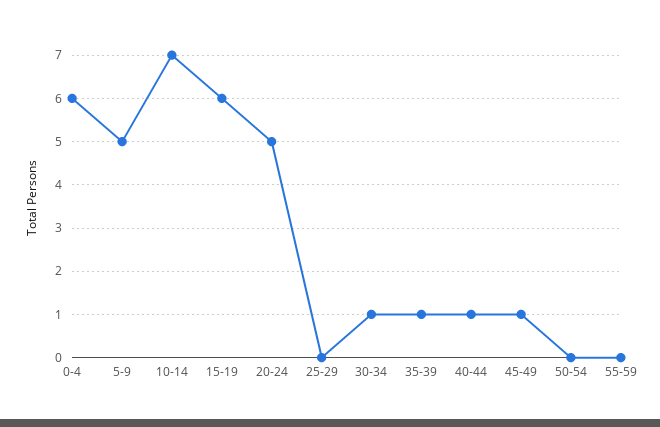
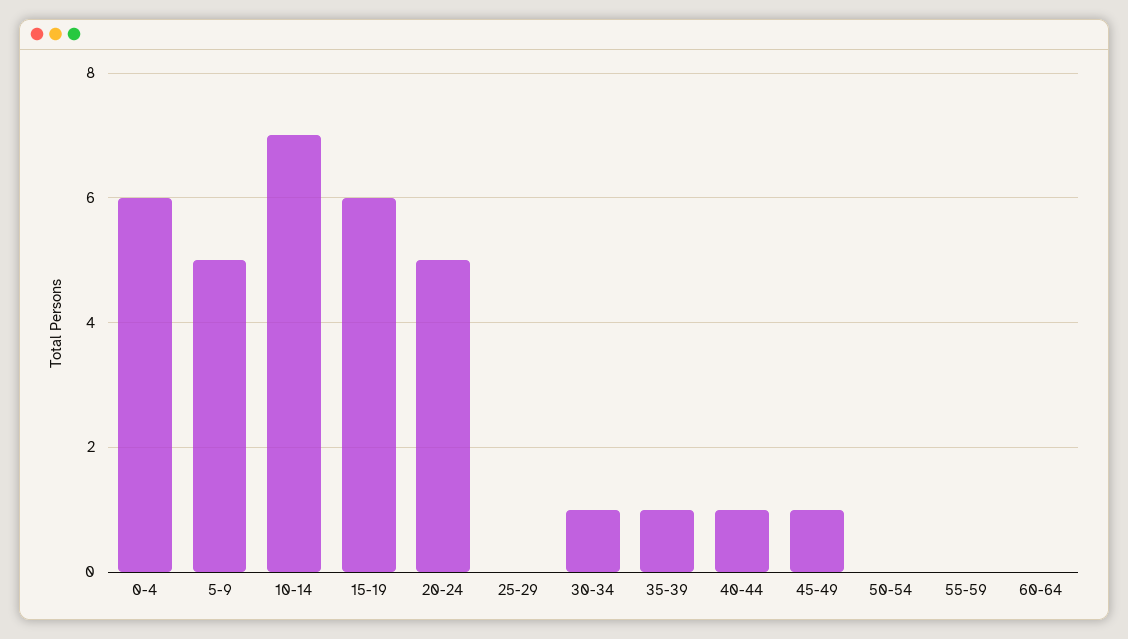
60-64: none -> 0

